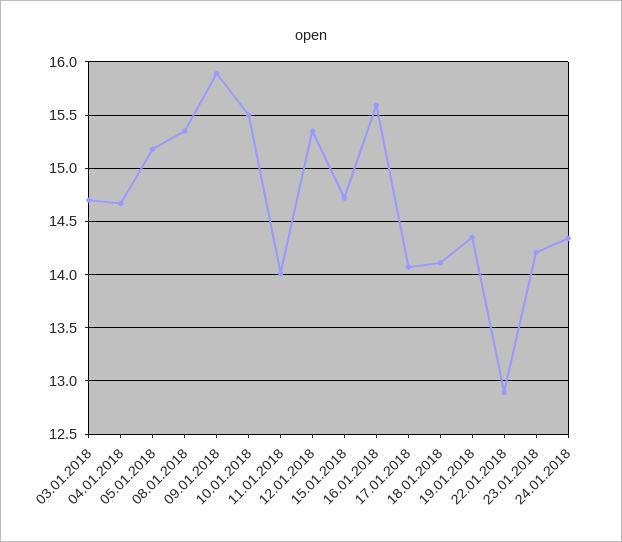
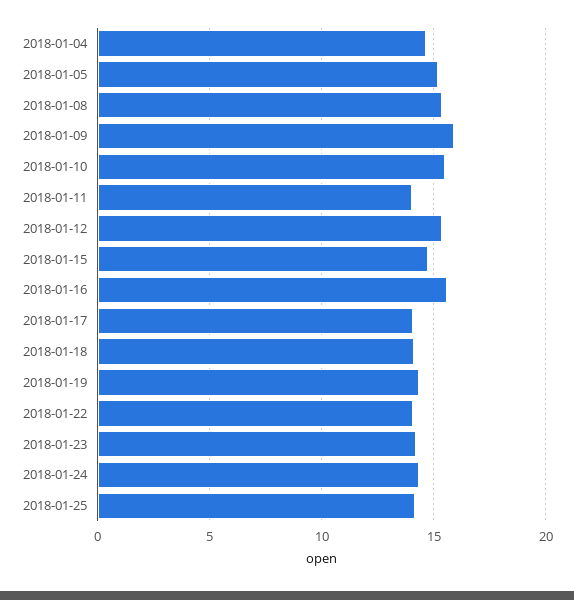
03.01.2018: 14.7 -> none
22.01.2018: 12.9 -> 14
2018-01-25: none -> 14

